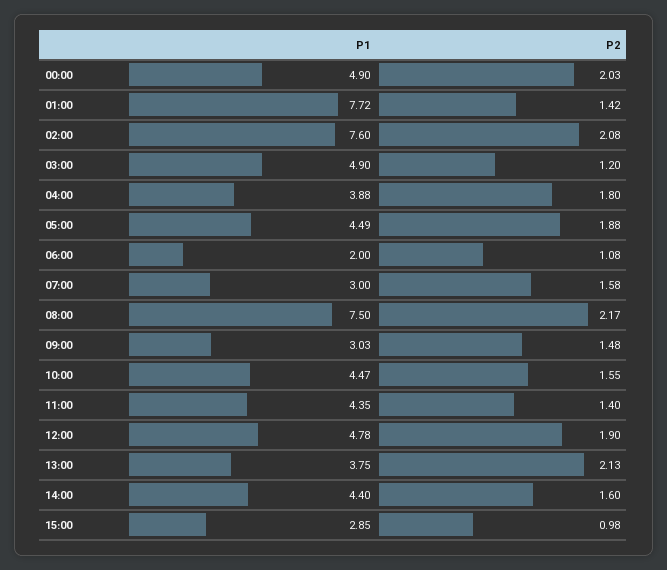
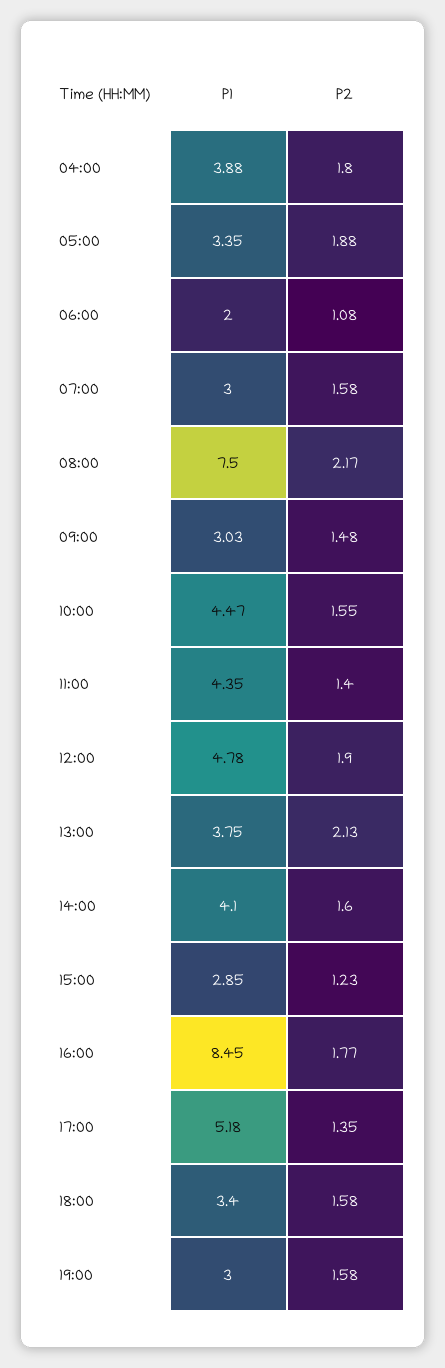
P1, 00:00: 4.9 -> none
P2, 00:00: 2.03 -> none
P1, 01:00: 7.72 -> none
P2, 01:00: 1.42 -> none
P1, 02:00: 7.6 -> none
P2, 02:00: 2.08 -> none
P1, 03:00: 4.9 -> none
P2, 03:00: 1.2 -> none
P1, 05:00: 4.49 -> 3.35
P1, 14:00: 4.4 -> 4.1
P2, 15:00: 0.98 -> 1.23
P1, 16:00: none -> 8.45
P2, 16:00: none -> 1.77
P1, 17:00: none -> 5.18
P2, 17:00: none -> 1.35
P1, 18:00: none -> 3.4
P2, 18:00: none -> 1.58
P1, 19:00: none -> 3
P2, 19:00: none -> 1.58

